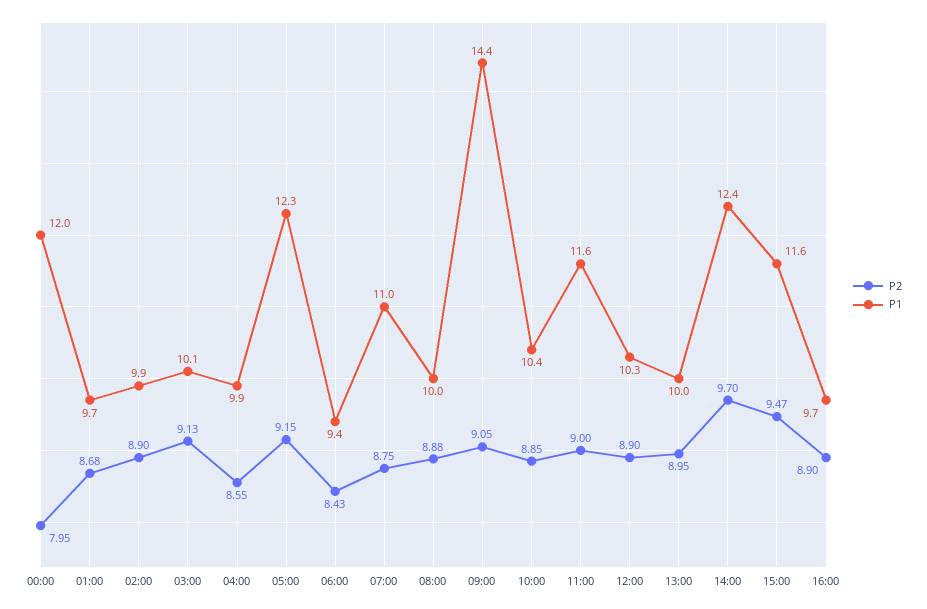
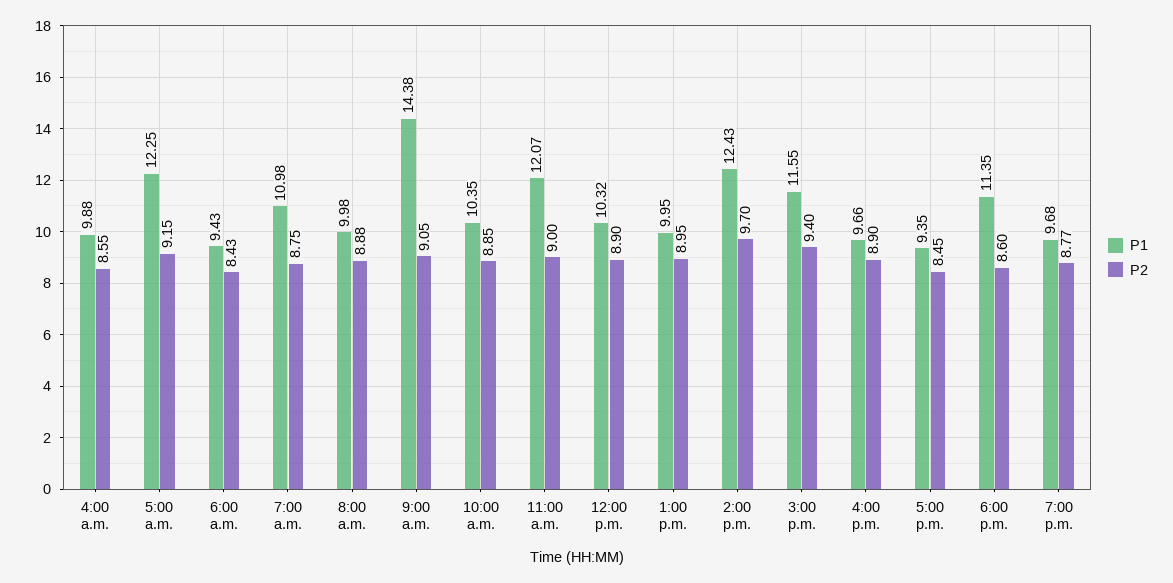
P2, 00:00: 7.95 -> none
P1, 00:00: 12 -> none
P2, 01:00: 8.68 -> none
P1, 01:00: 9.7 -> none
P2, 02:00: 8.9 -> none
P1, 02:00: 9.9 -> none
P2, 03:00: 9.13 -> none
P1, 03:00: 10.1 -> none
P1, 11:00: 11.6 -> 12.07
P2, 15:00: 9.47 -> 9.4
P1, 5:00 p.m.: none -> 9.35
P2, 5:00 p.m.: none -> 8.45
P1, 6:00 p.m.: none -> 11.35
P2, 6:00 p.m.: none -> 8.6
P1, 7:00 p.m.: none -> 9.68
P2, 7:00 p.m.: none -> 8.77

